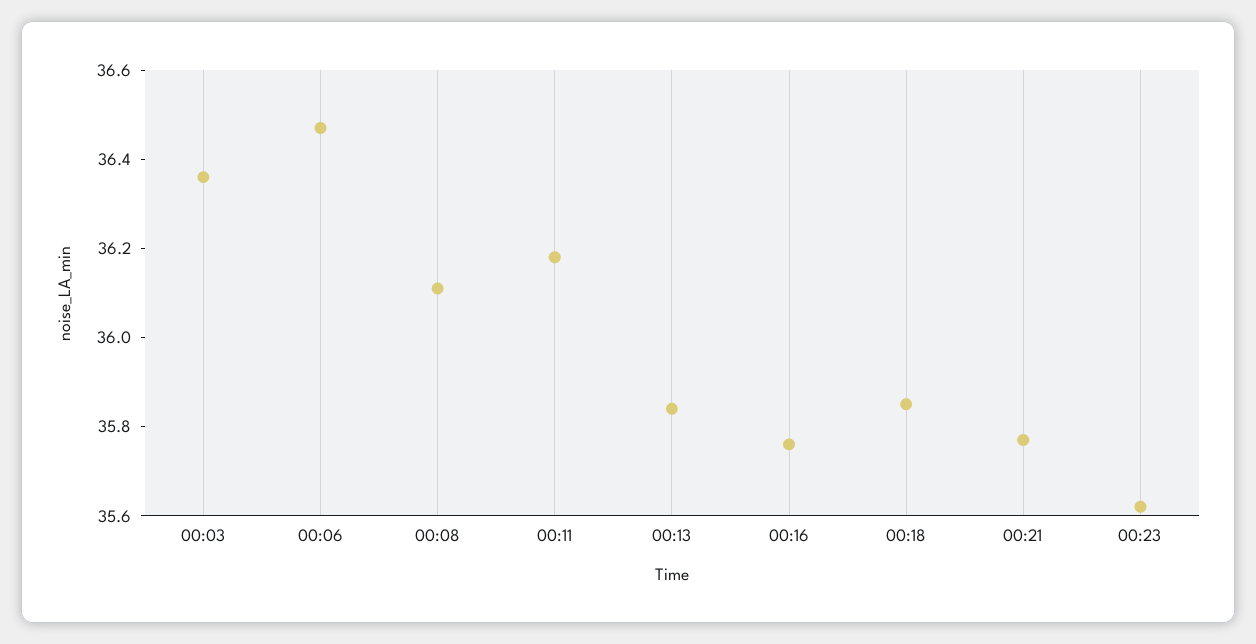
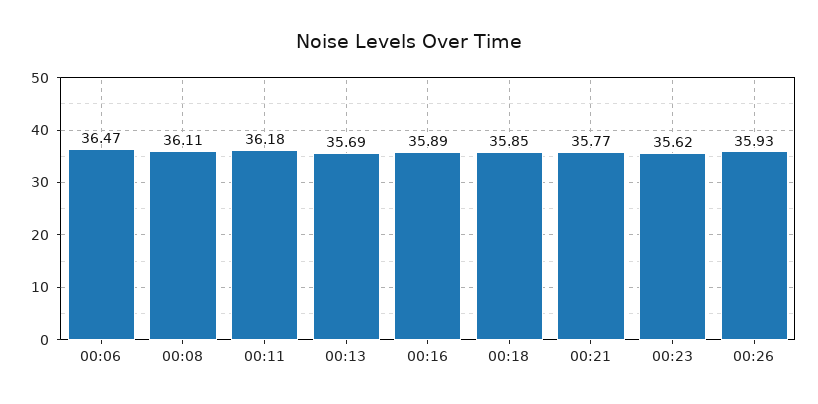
00:03: 36.35 -> none
00:13: 35.85 -> 35.69
00:16: 35.75 -> 35.89
00:26: none -> 35.93

